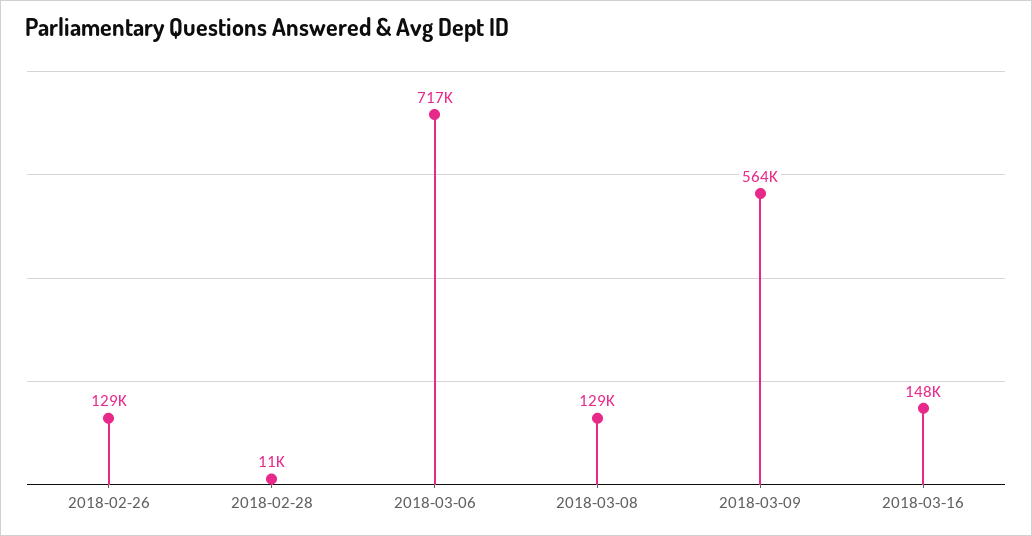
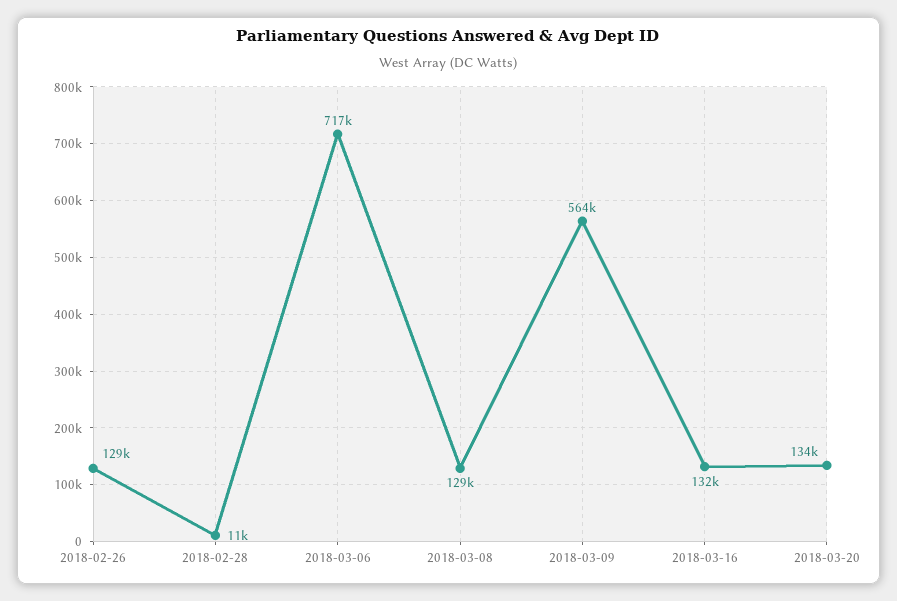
2018-03-16: 148000 -> 132000
2018-03-20: none -> 134000

